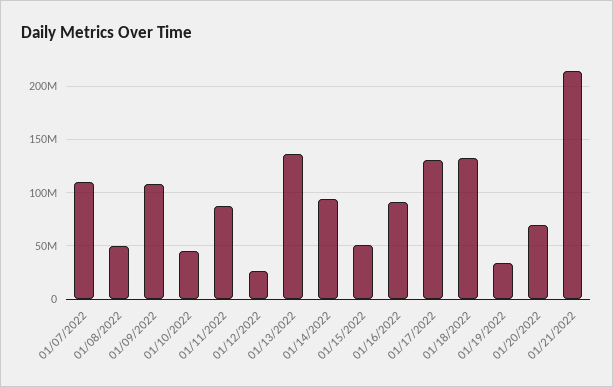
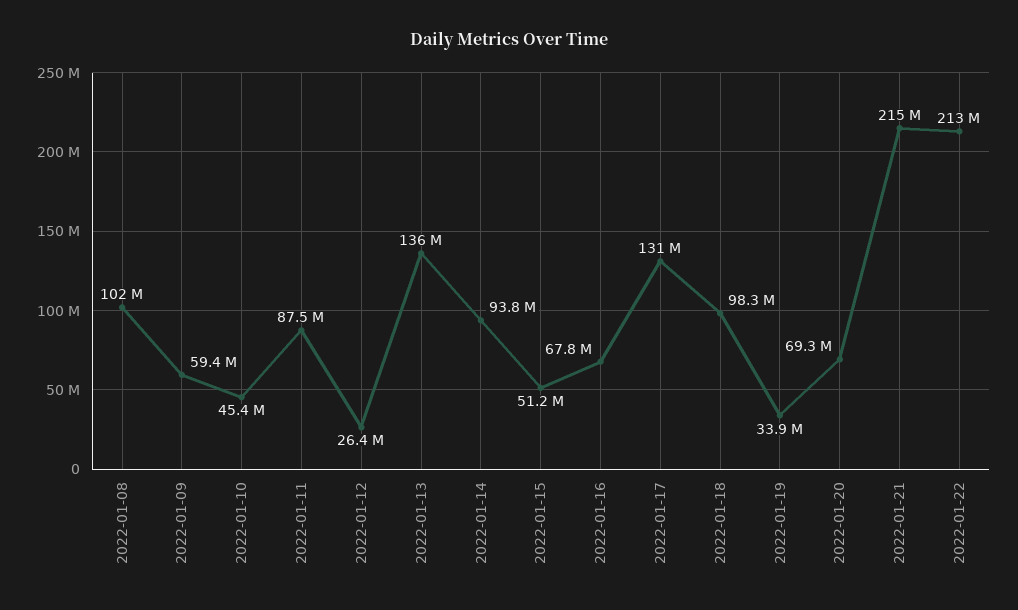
01/07/2022: 110000000 -> none
01/08/2022: 50000000 -> 102000000
01/09/2022: 110000000 -> 59400000
01/16/2022: 90000000 -> 67800000
01/18/2022: 130000000 -> 98300000
2022-01-22: none -> 213000000

